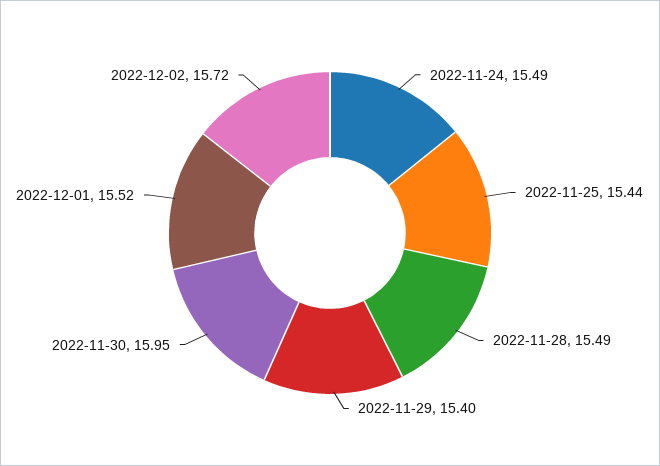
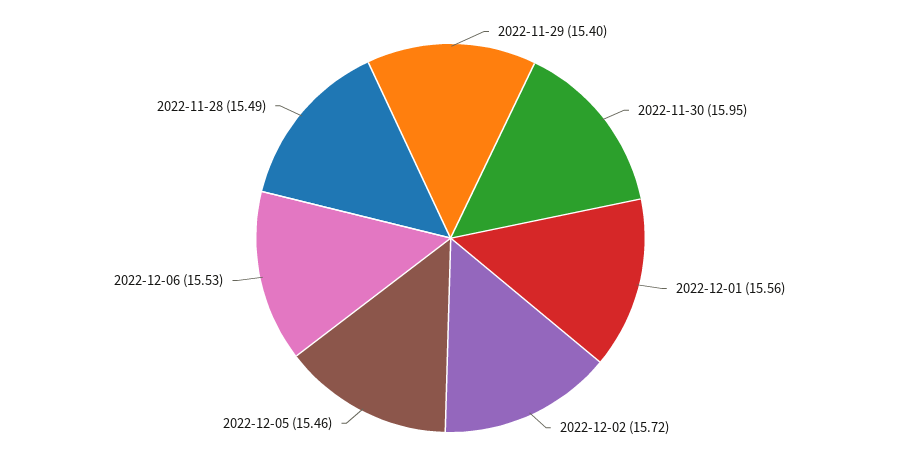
2022-11-24: 15.49 -> none
2022-11-25: 15.44 -> none
2022-12-01: 15.52 -> 15.56
2022-12-05: none -> 15.46
2022-12-06: none -> 15.53

